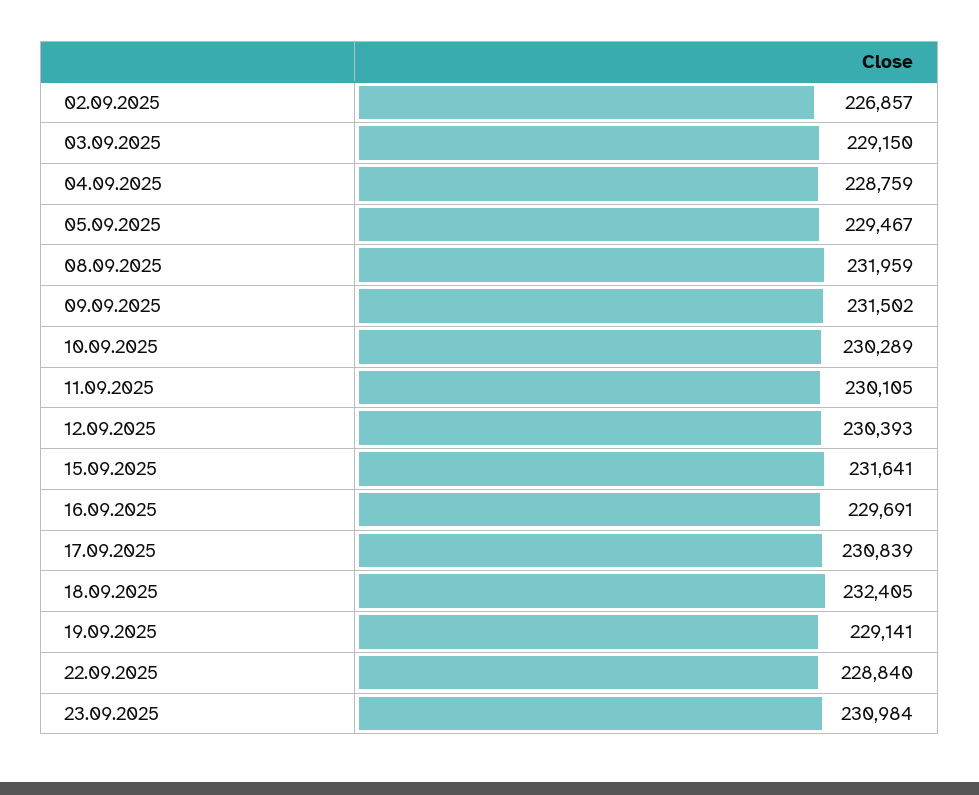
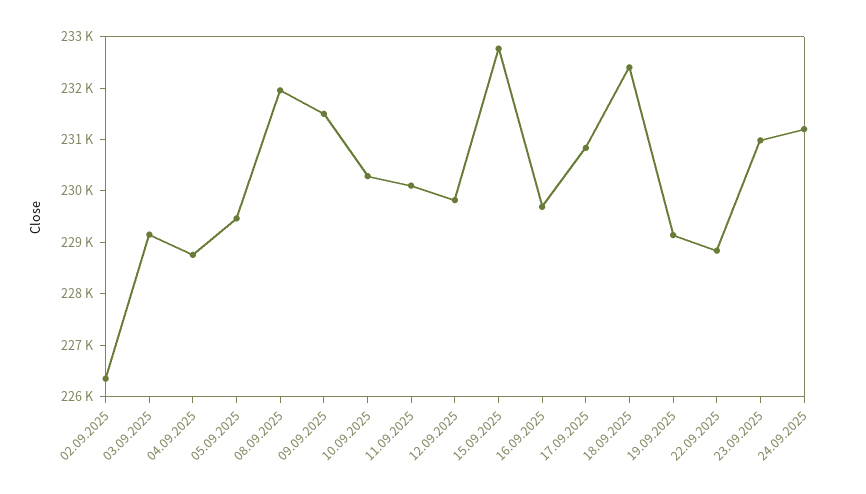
02.09.2025: 226857 -> 226400
12.09.2025: 230393 -> 229800
15.09.2025: 231641 -> 232800
24.09.2025: none -> 231200

